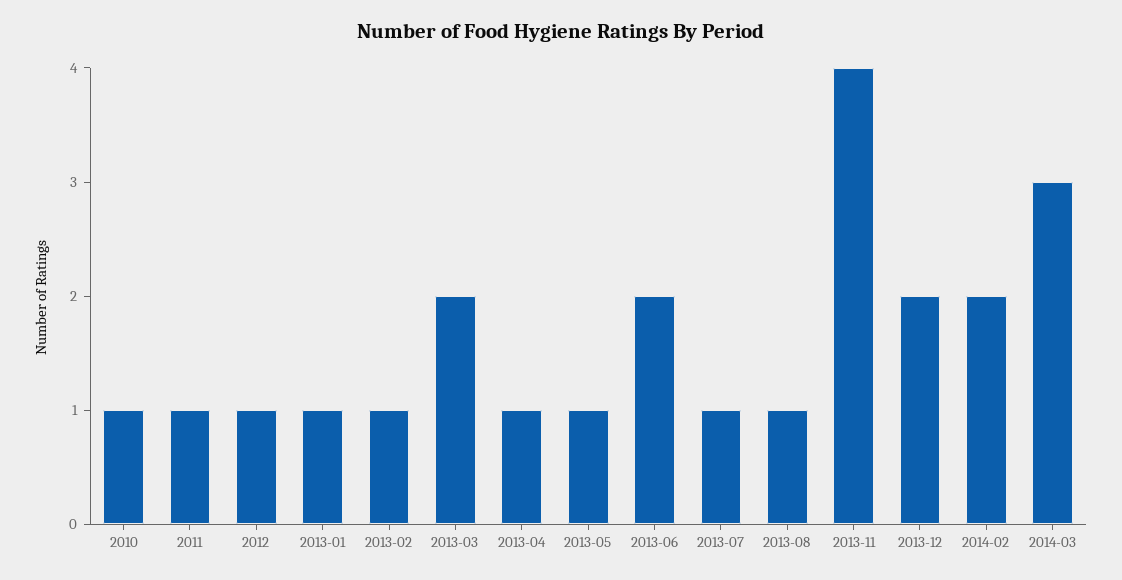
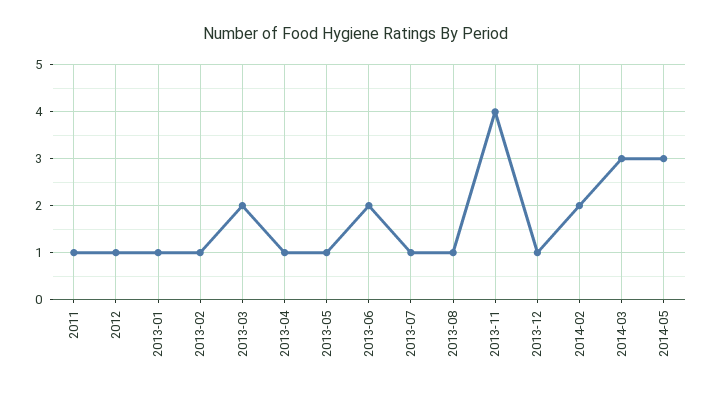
2010: 1 -> none
2013-12: 2 -> 1
2014-05: none -> 3

